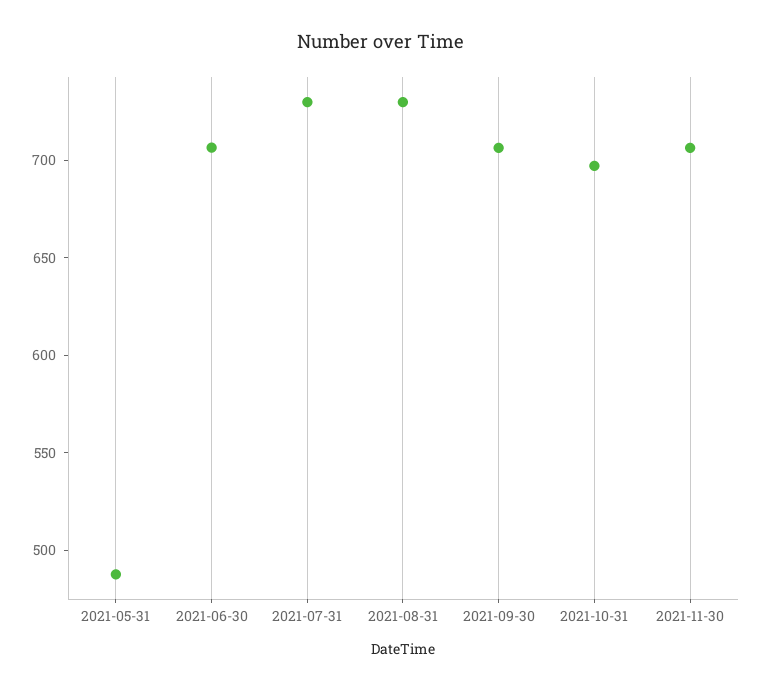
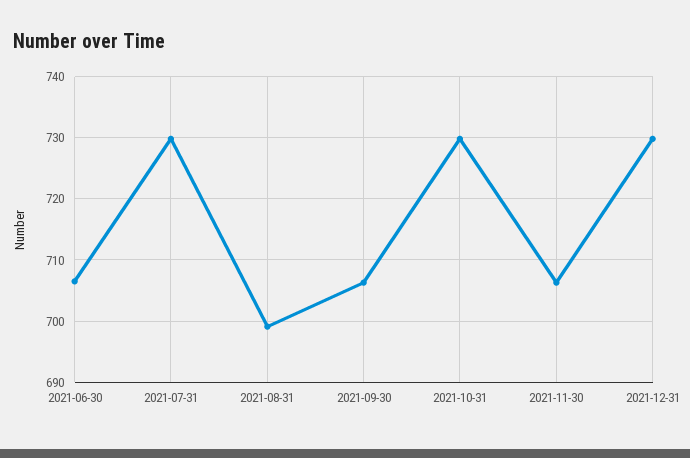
2021-05-31: 490 -> none
2021-08-31: 730 -> 699
2021-10-31: 700 -> 730
2021-12-31: none -> 730

